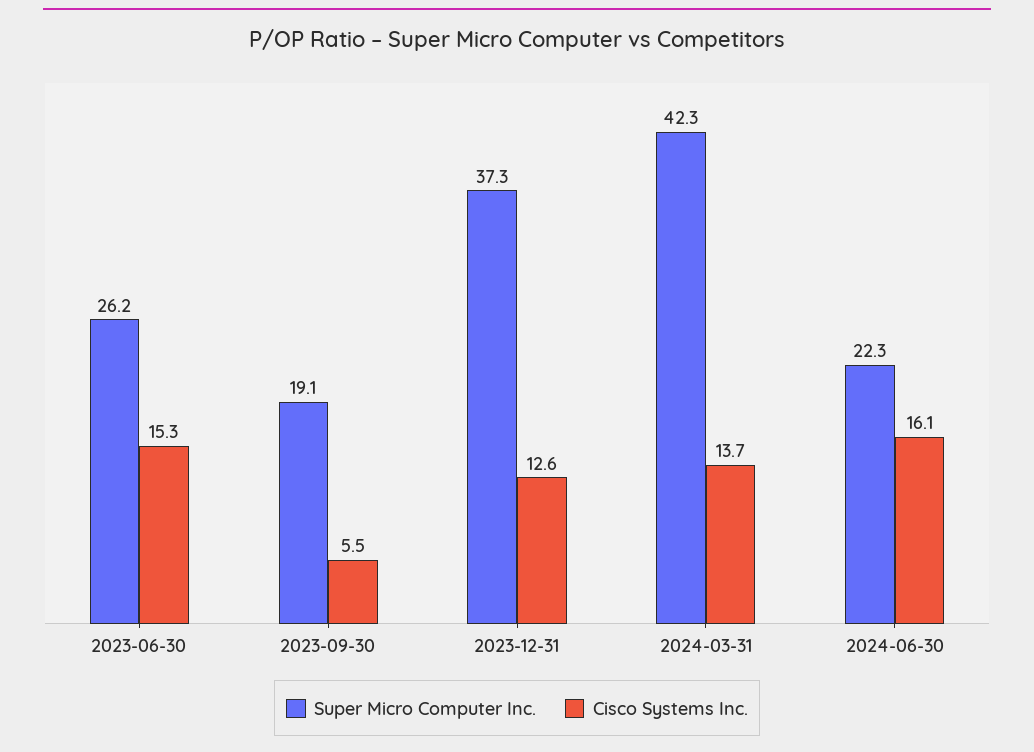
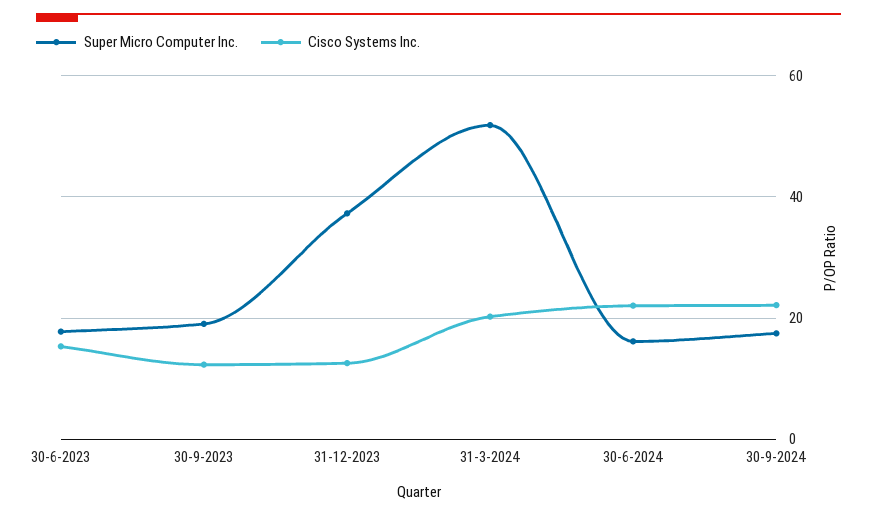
Super Micro Computer Inc., 2023-06-30: 26.2 -> 18
Cisco Systems Inc., 2023-09-30: 5.5 -> 12
Super Micro Computer Inc., 2024-03-31: 42.3 -> 52
Cisco Systems Inc., 2024-03-31: 13.7 -> 20
Super Micro Computer Inc., 2024-06-30: 22.3 -> 16
Cisco Systems Inc., 2024-06-30: 16.1 -> 22
Super Micro Computer Inc., 30-9-2024: none -> 18
Cisco Systems Inc., 30-9-2024: none -> 22

